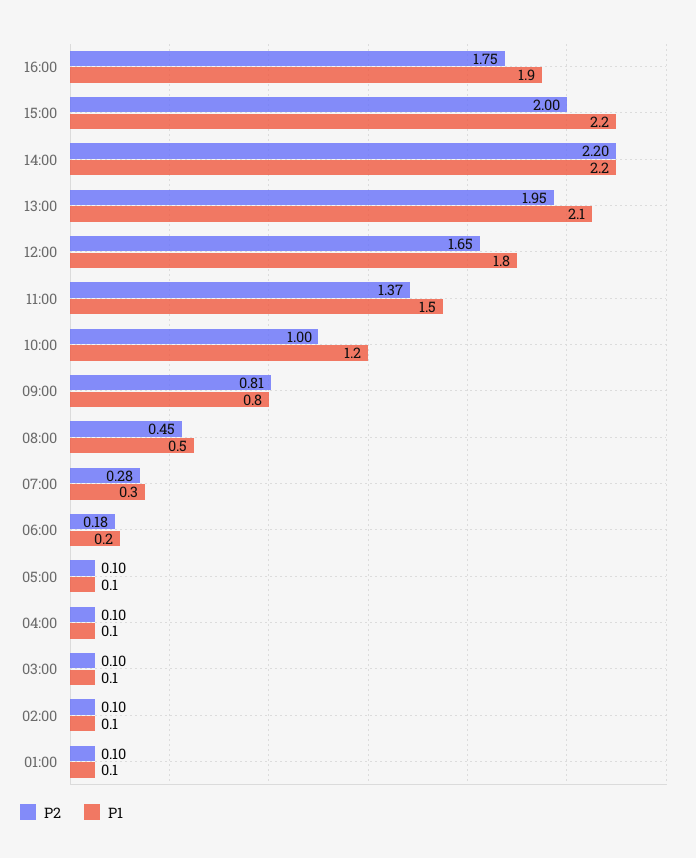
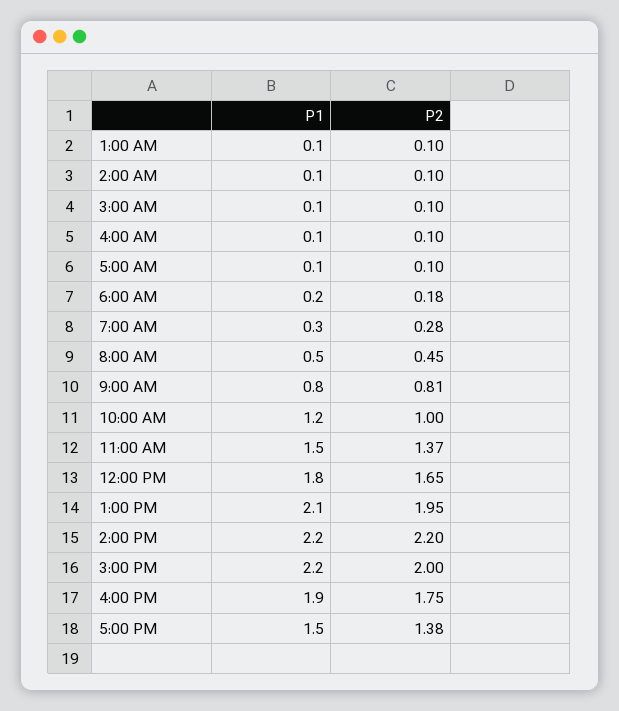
P1, 5:00 PM: none -> 1.5
P2, 5:00 PM: none -> 1.38

